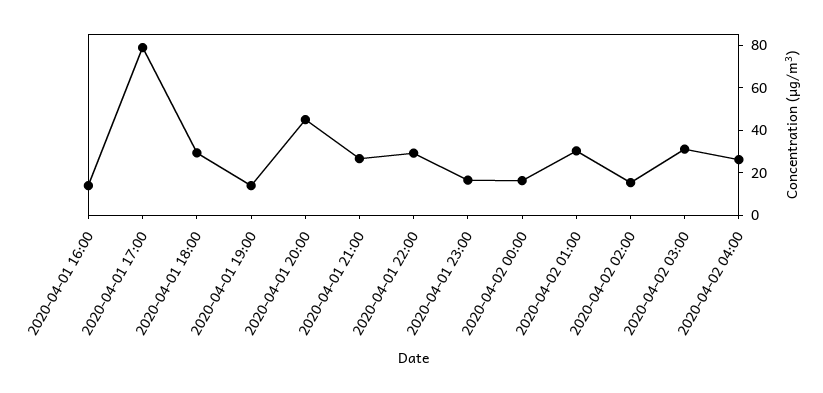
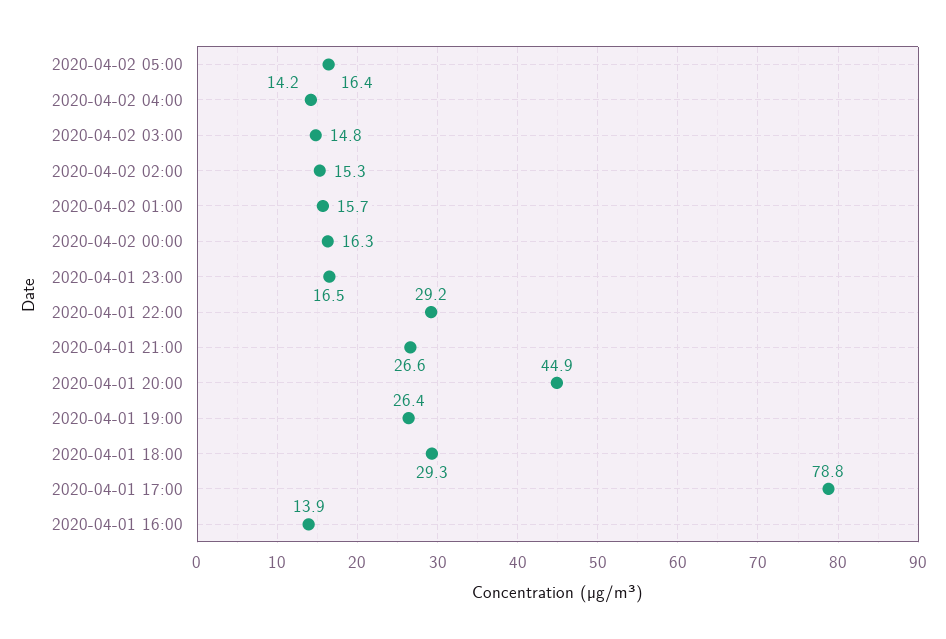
2020-04-01 19:00: 15 -> 26.4
2020-04-02 01:00: 30 -> 15.7
2020-04-02 03:00: 30 -> 14.8
2020-04-02 04:00: 25 -> 14.2
2020-04-02 05:00: none -> 16.4

